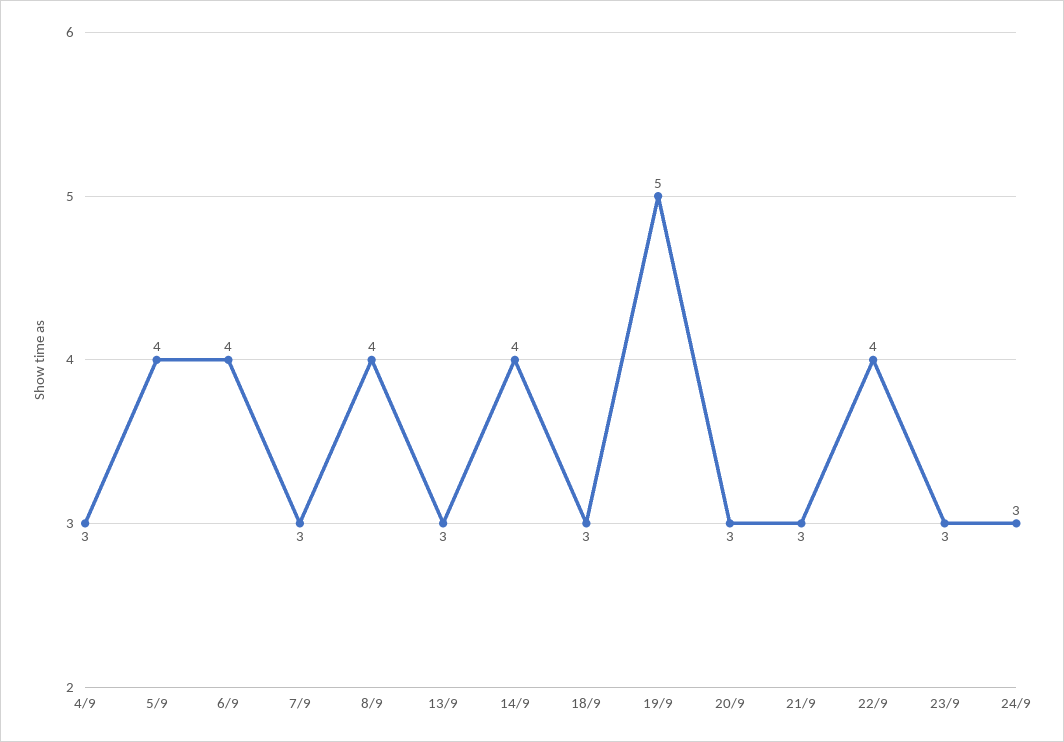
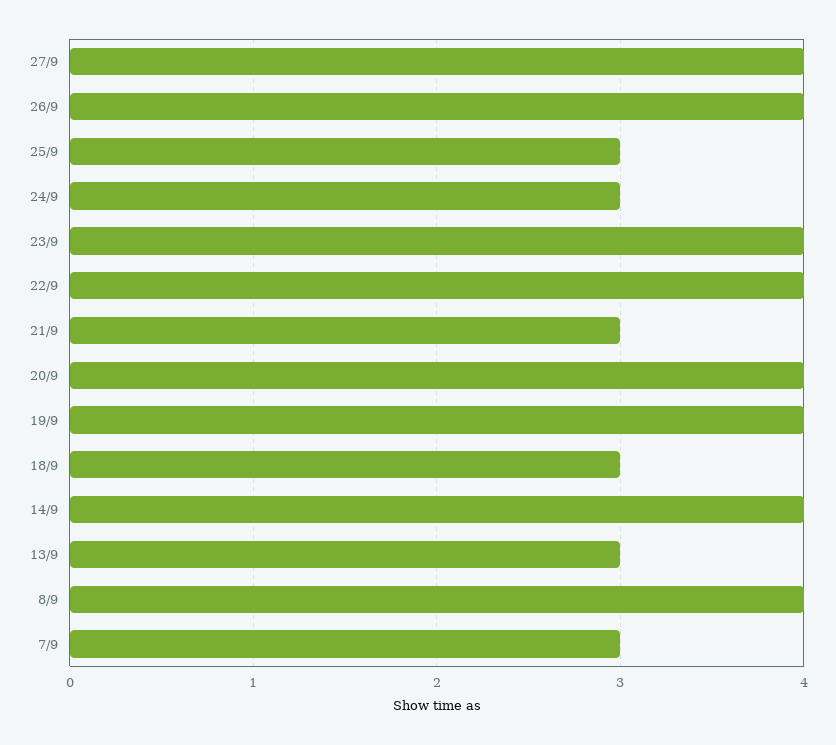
4/9: 3 -> none
5/9: 4 -> none
6/9: 4 -> none
19/9: 5 -> 4
20/9: 3 -> 4
23/9: 3 -> 4
27/9: none -> 4
26/9: none -> 4
25/9: none -> 3

